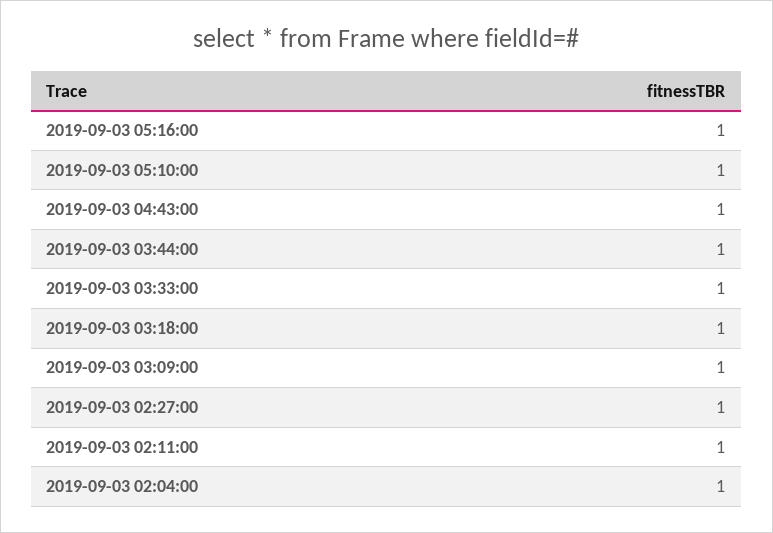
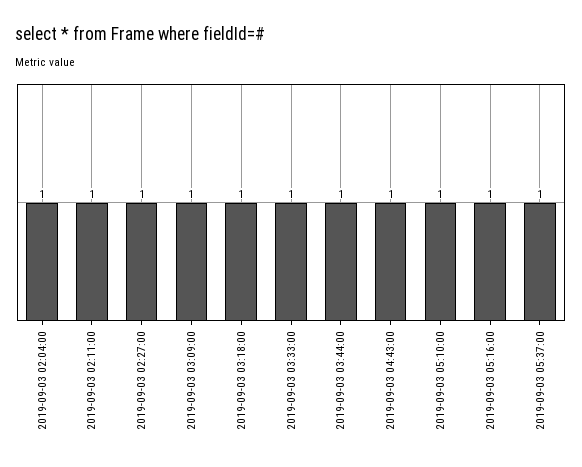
2019-09-03 05:37:00: none -> 1

